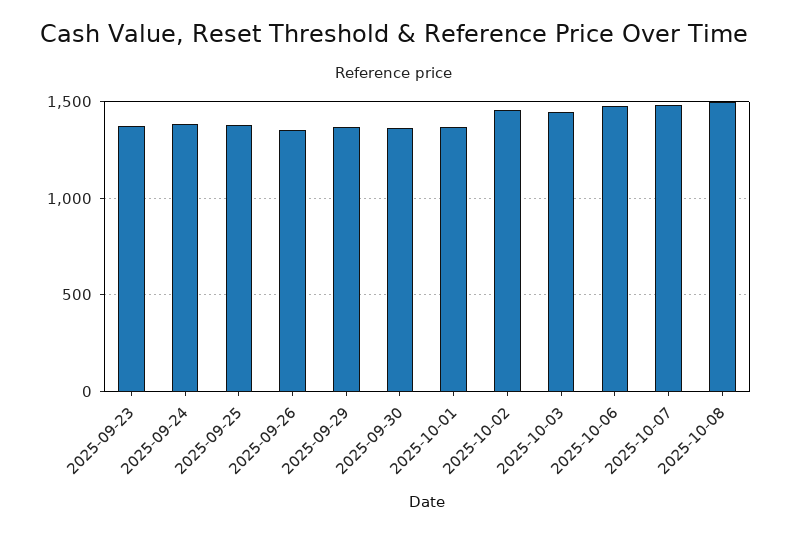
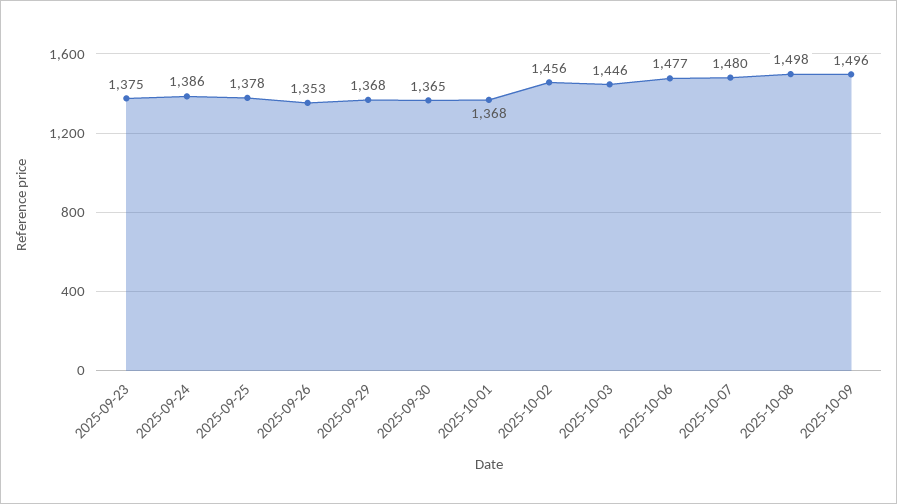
2025-10-09: none -> 1496

